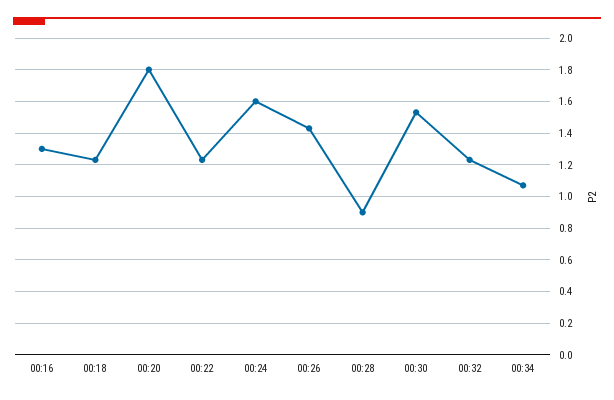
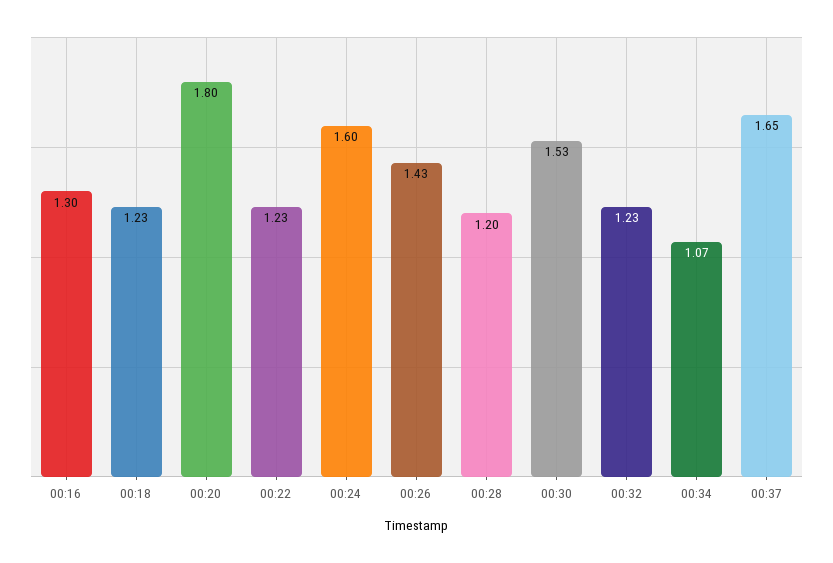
00:28: 0.9 -> 1.2
00:37: none -> 1.65

